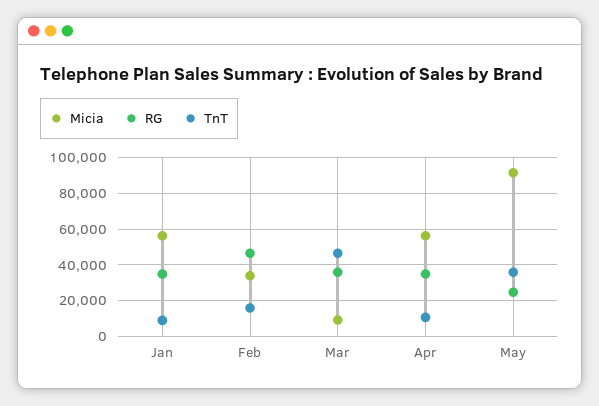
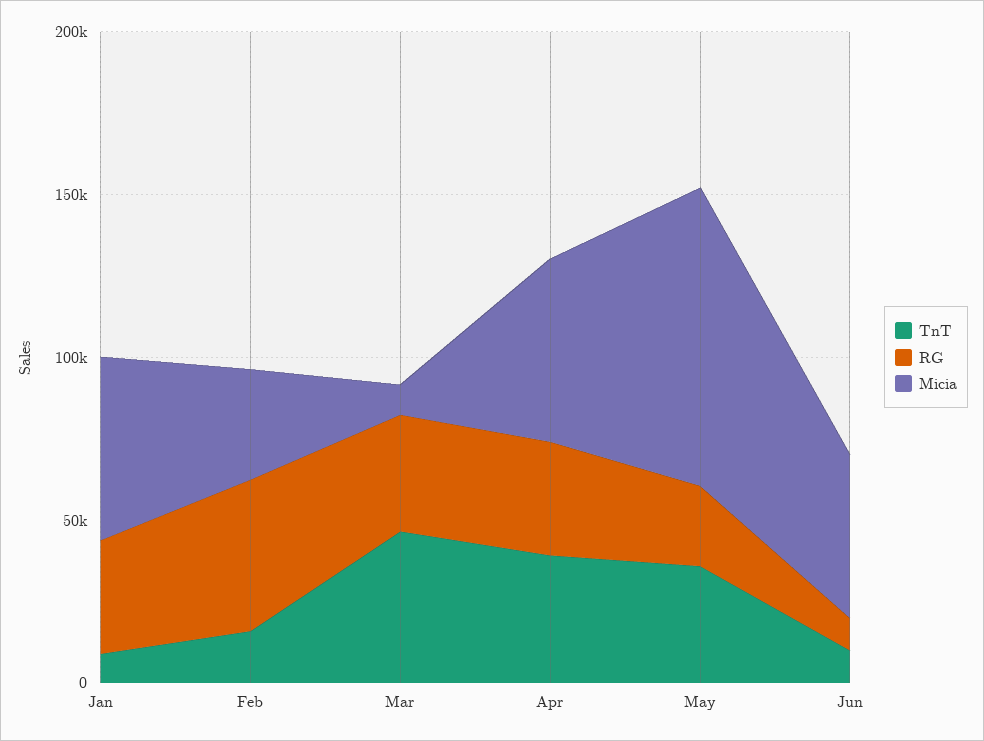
TnT, Apr: 10000 -> 40000
TnT, Jun: none -> 10000
RG, Jun: none -> 10000
Micia, Jun: none -> 50000

